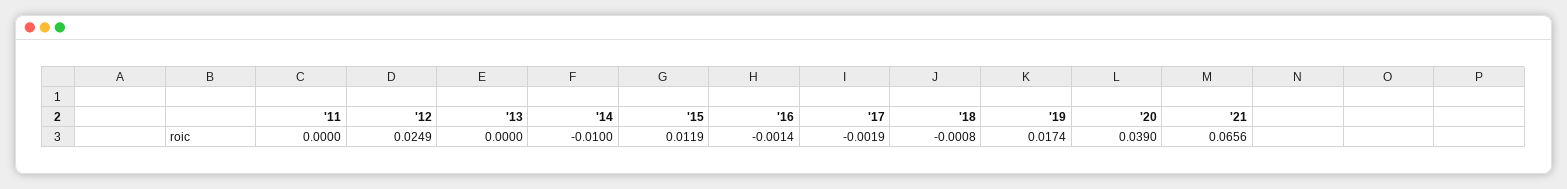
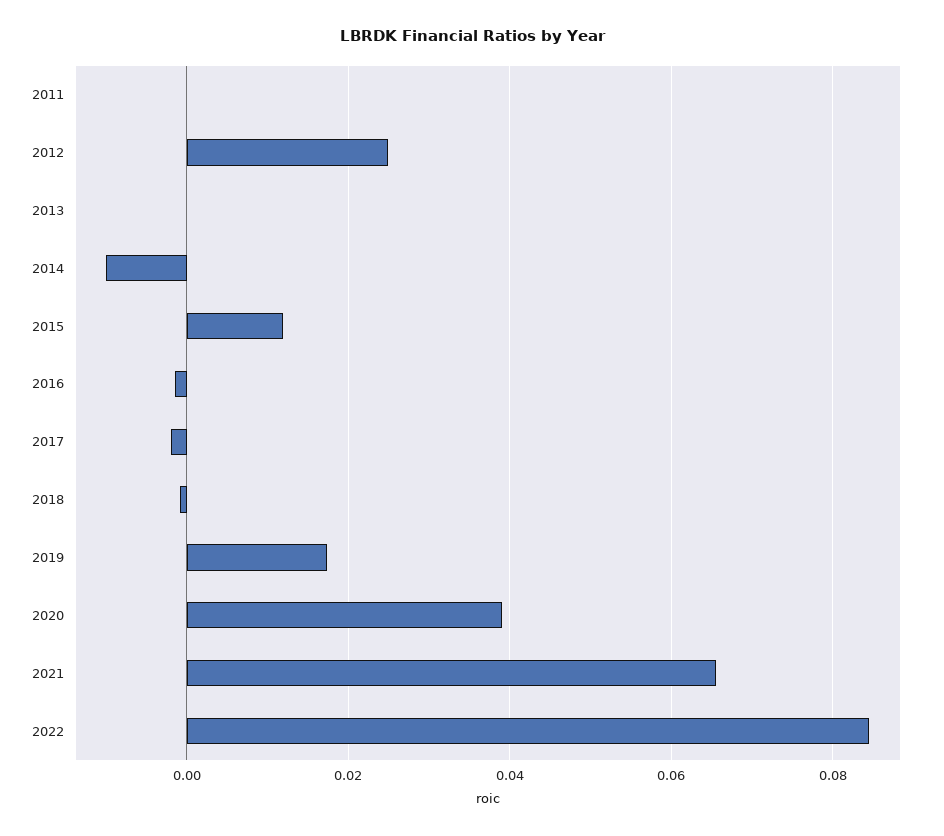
2022: none -> 0.084

